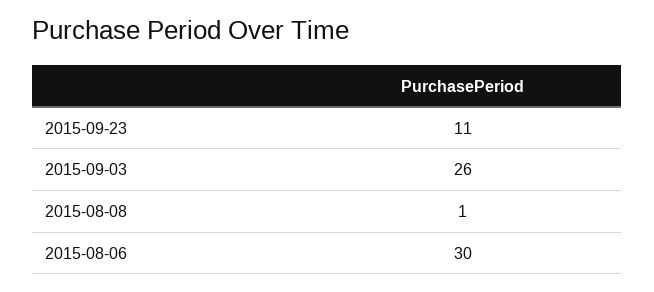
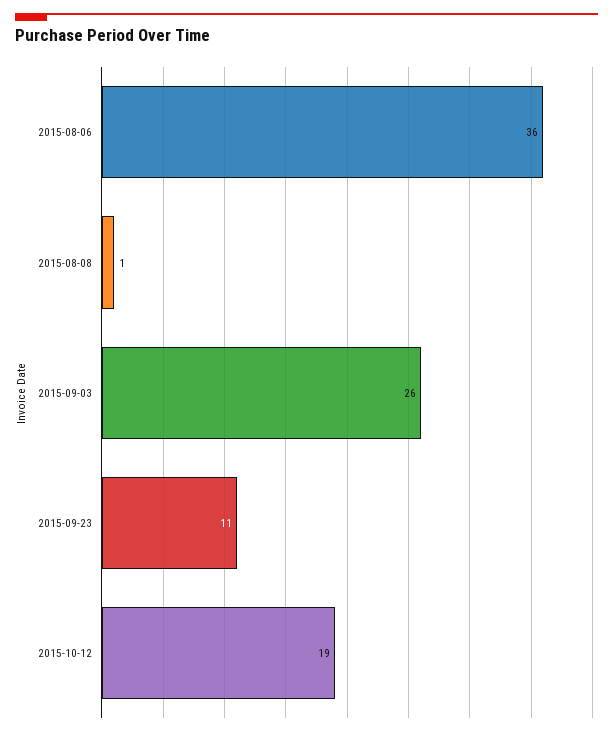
2015-08-06: 30 -> 36
2015-10-12: none -> 19

